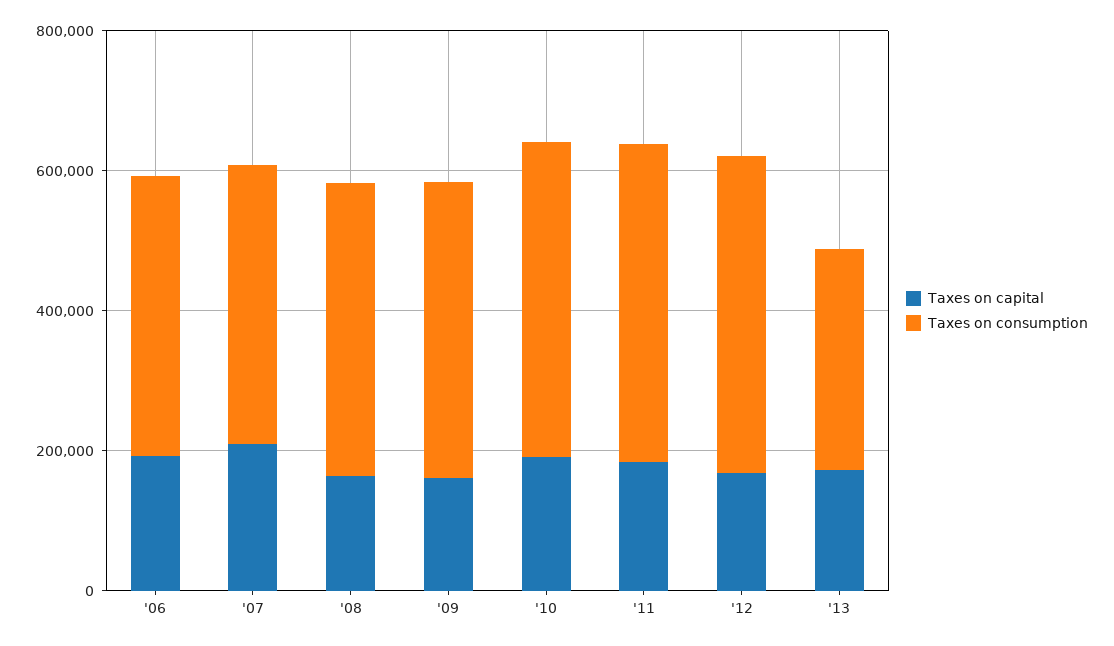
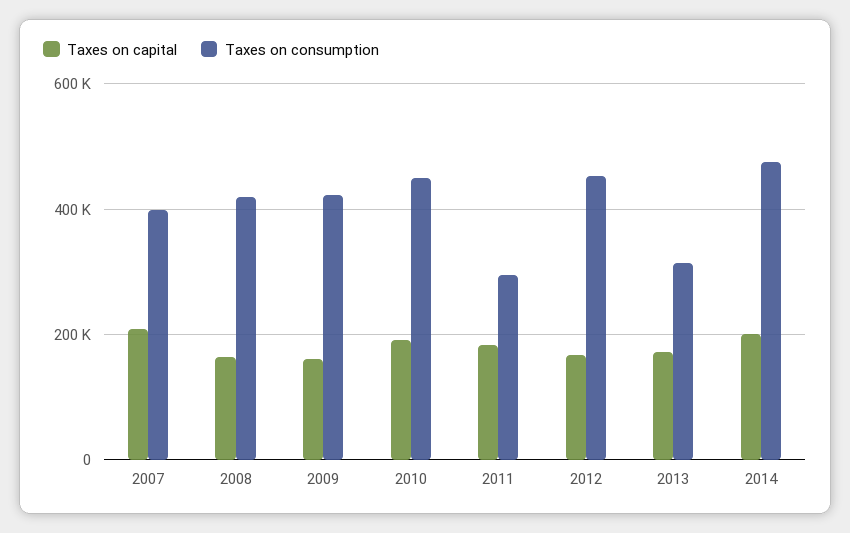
Taxes on capital, '06: 200000 -> none
Taxes on consumption, '06: 400000 -> none
Taxes on consumption, '11: 450000 -> 300000
Taxes on capital, 2014: none -> 200000
Taxes on consumption, 2014: none -> 480000

